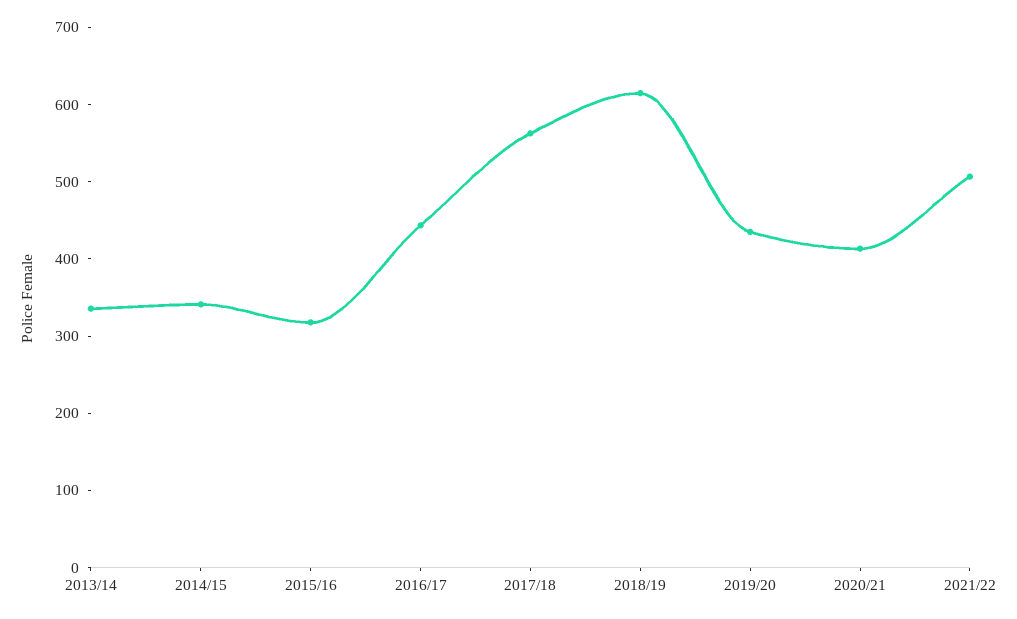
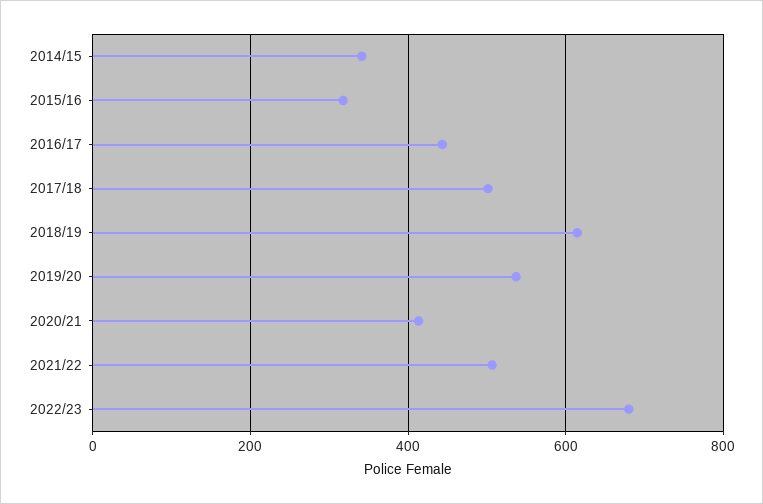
2013/14: 340 -> none
2017/18: 560 -> 500
2019/20: 440 -> 540
2022/23: none -> 680

